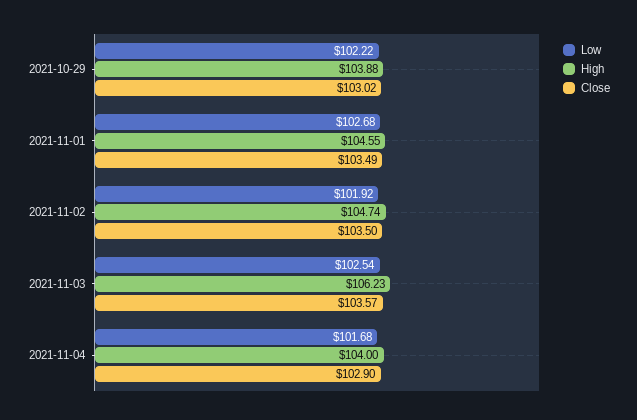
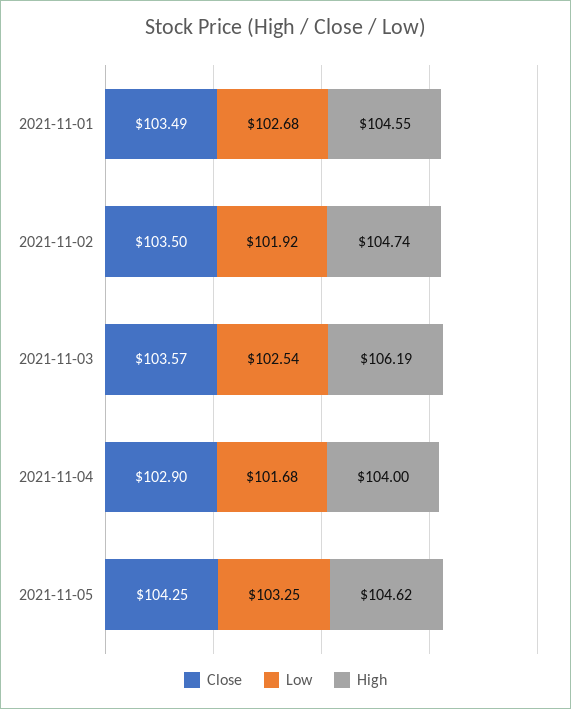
Low, 2021-10-29: 102.22 -> none
High, 2021-10-29: 103.88 -> none
Close, 2021-10-29: 103.02 -> none
High, 2021-11-03: 106.23 -> 106.19
Close, 2021-11-05: none -> 104.25
Low, 2021-11-05: none -> 103.25
High, 2021-11-05: none -> 104.62

